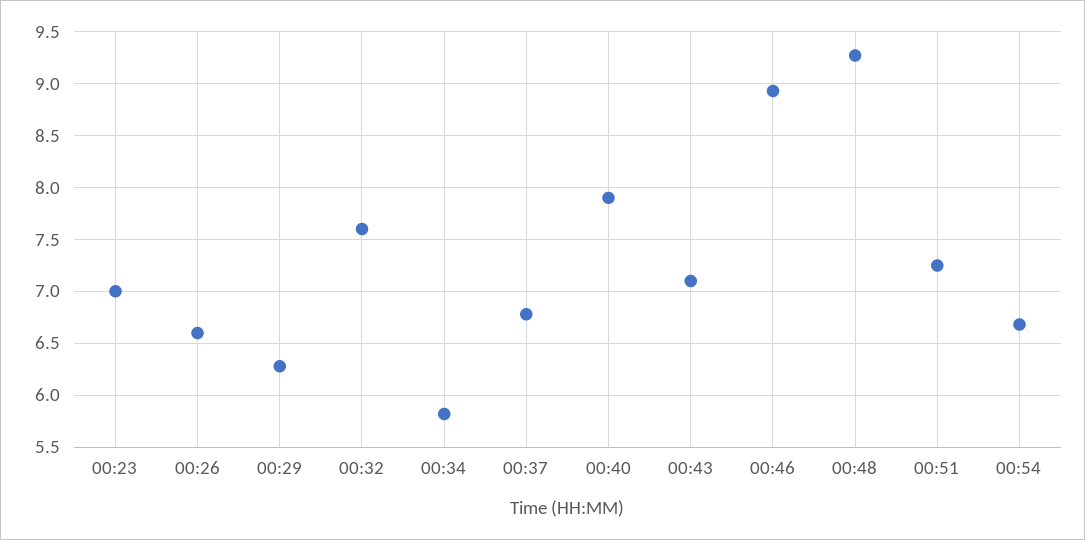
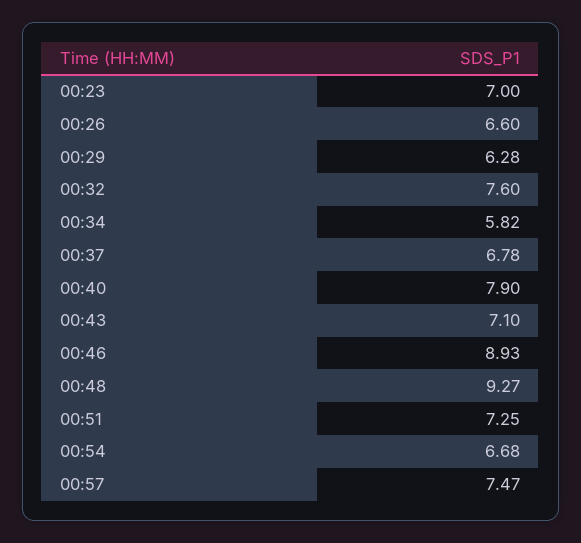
00:57: none -> 7.47

